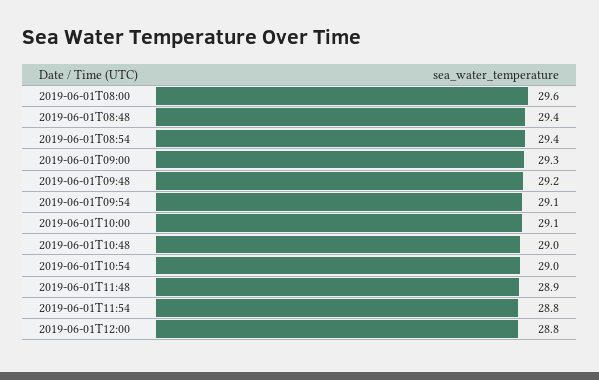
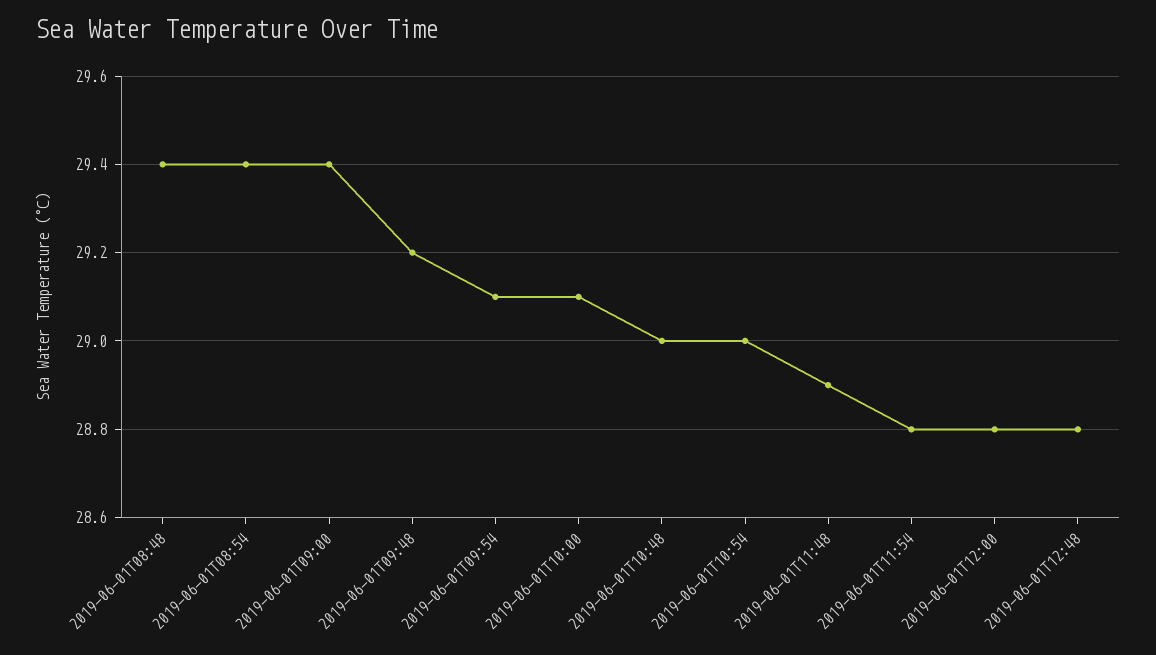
2019-06-01T08:00: 29.6 -> none
2019-06-01T09:00: 29.3 -> 29.4
2019-06-01T12:48: none -> 28.8

